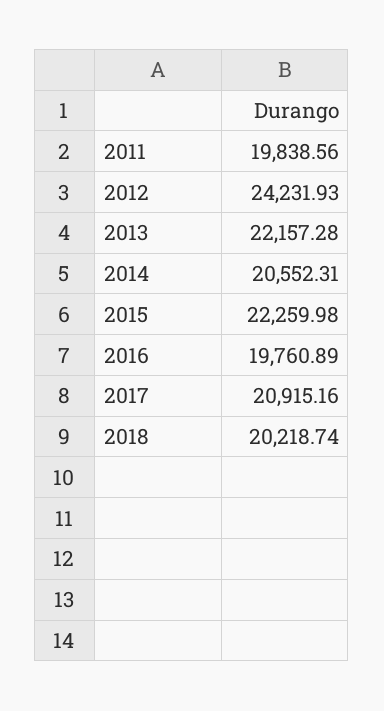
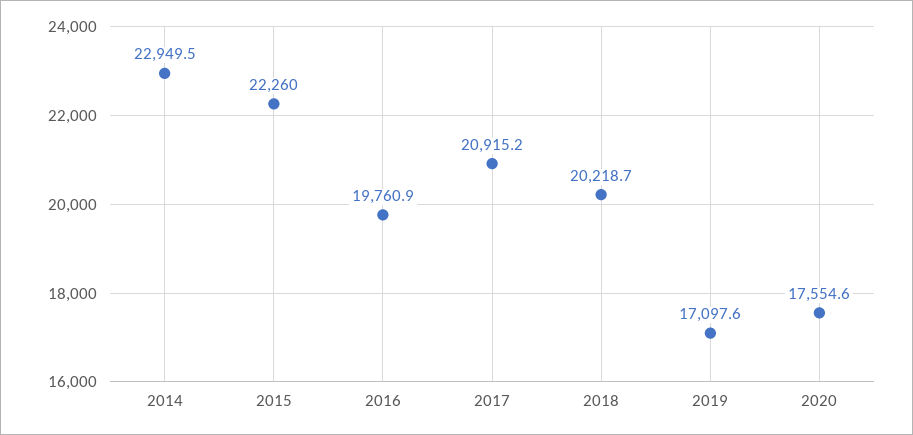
2011: 19838.56 -> none
2012: 24231.93 -> none
2013: 22157.28 -> none
2014: 20552.31 -> 22949.5
2019: none -> 17097.6
2020: none -> 17554.6

